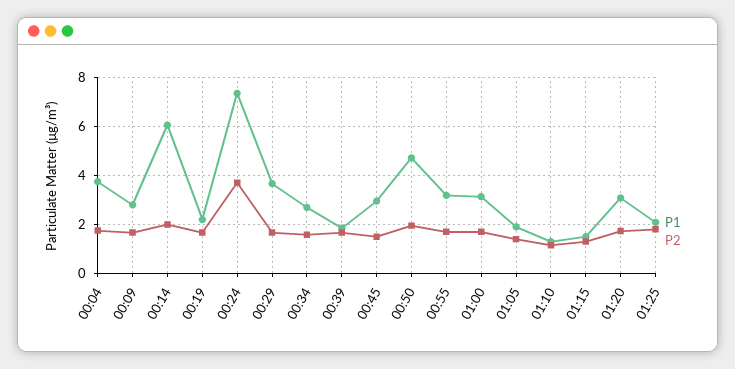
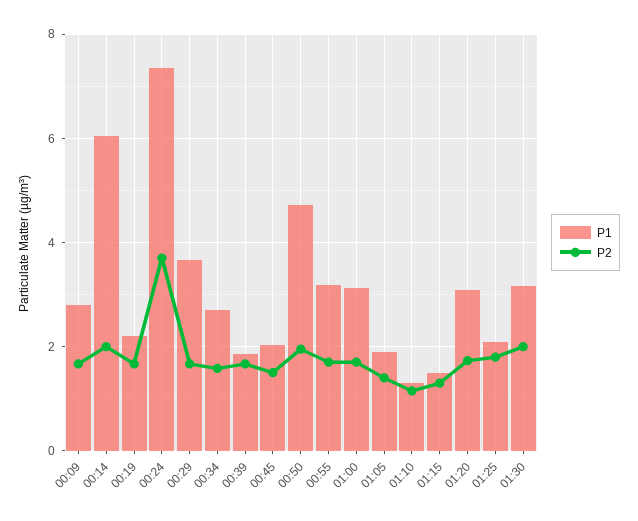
P1, 00:04: 3.75 -> none
P2, 00:04: 1.75 -> none
P1, 00:45: 3 -> 2
P1, 01:30: none -> 3.2
P2, 01:30: none -> 2

